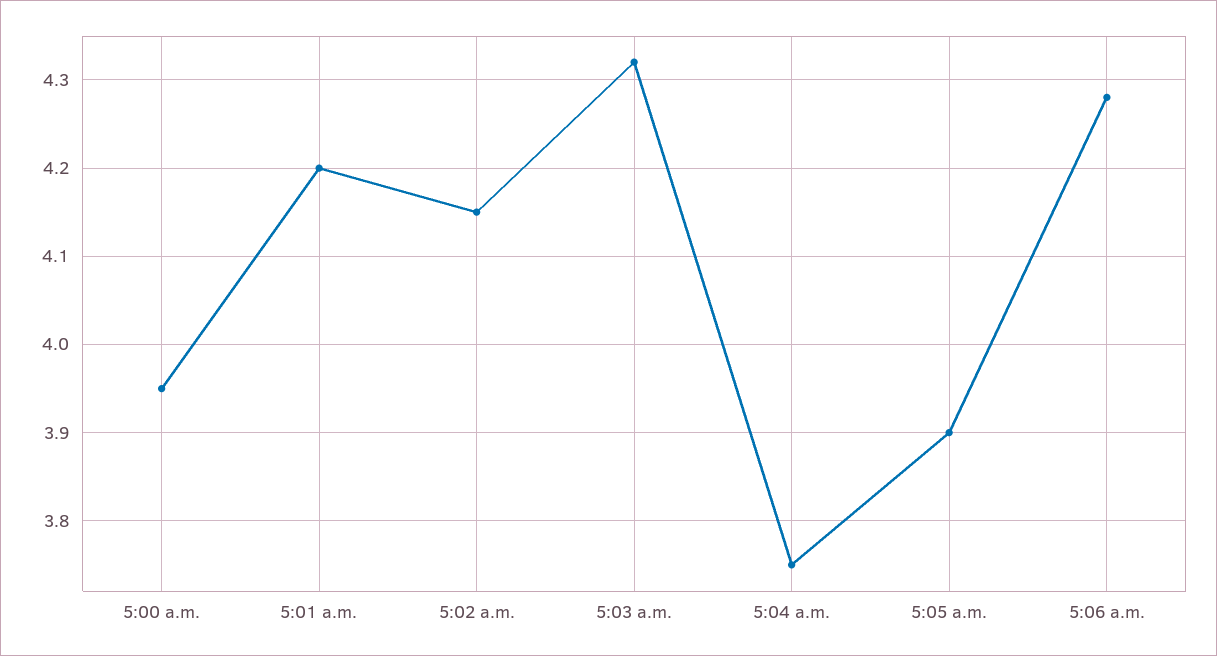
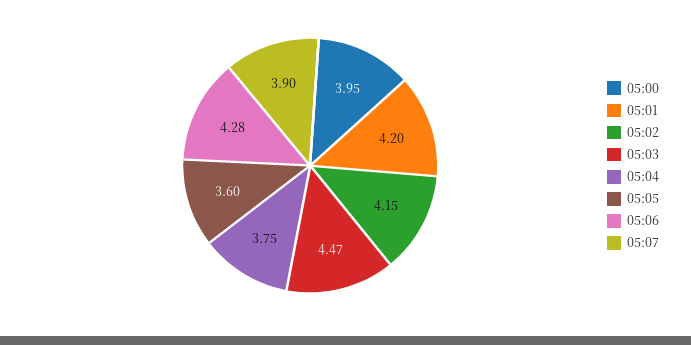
5:03 a.m.: 4.32 -> 4.47
5:05 a.m.: 3.9 -> 3.6
05:07: none -> 3.9

